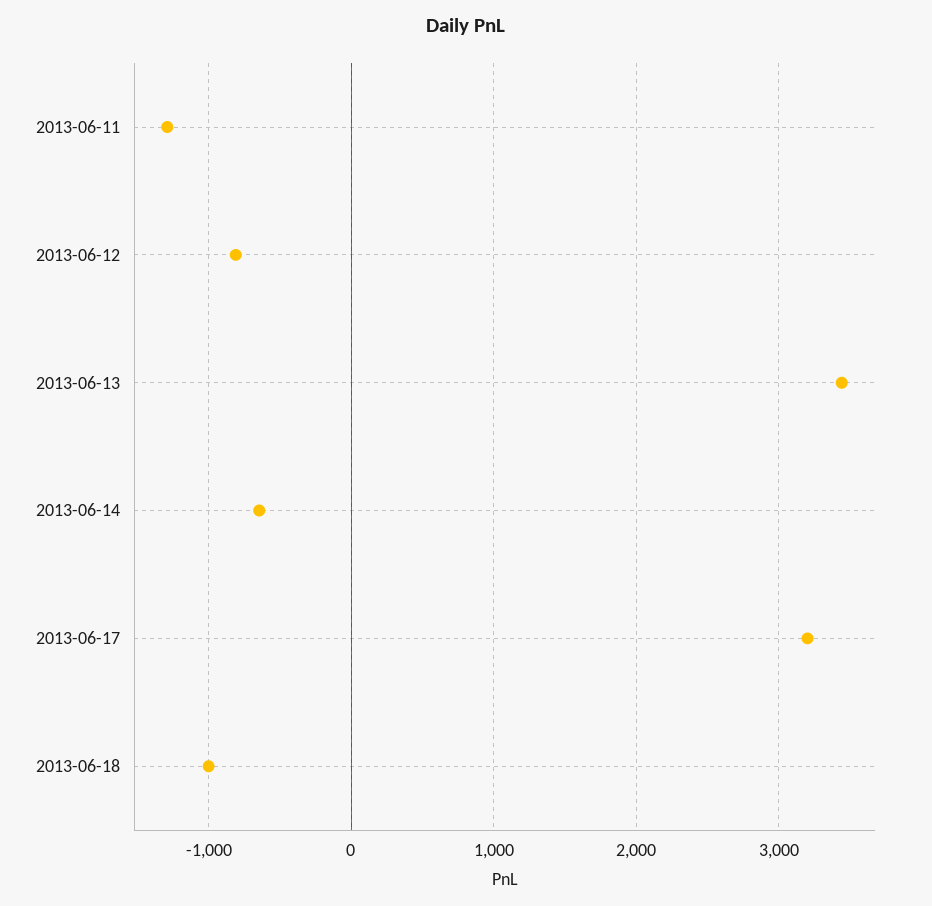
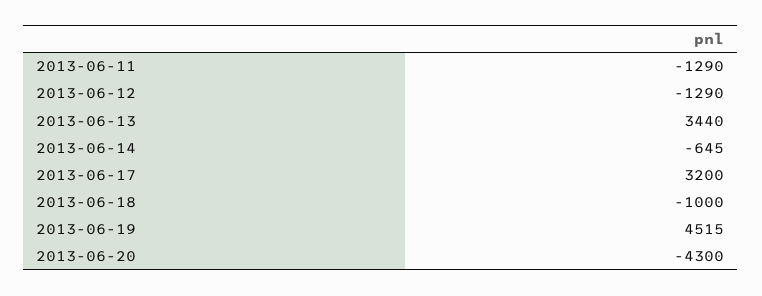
2013-06-12: -800 -> -1290
2013-06-19: none -> 4515
2013-06-20: none -> -4300

